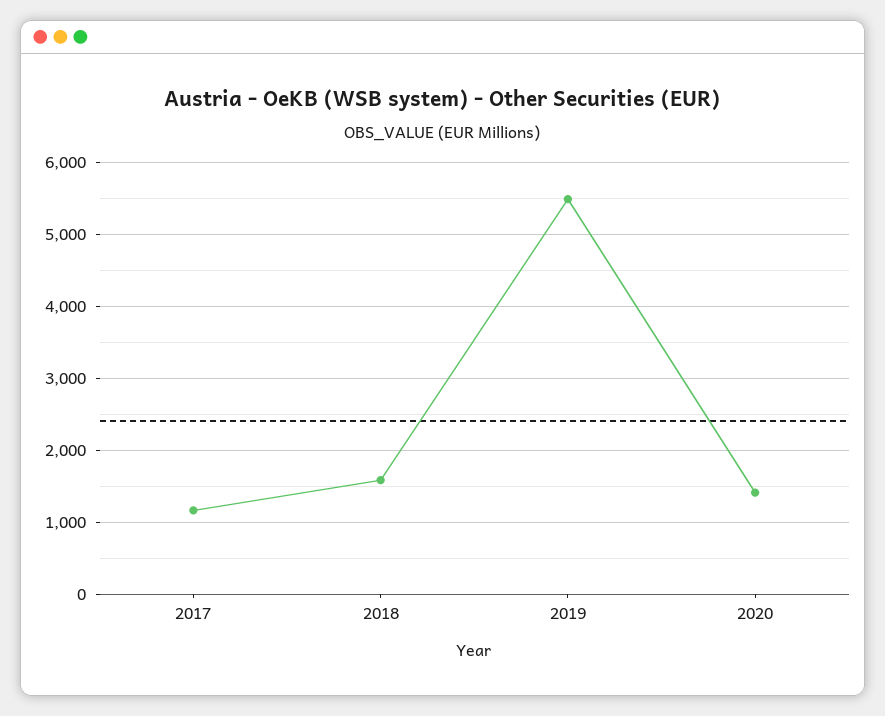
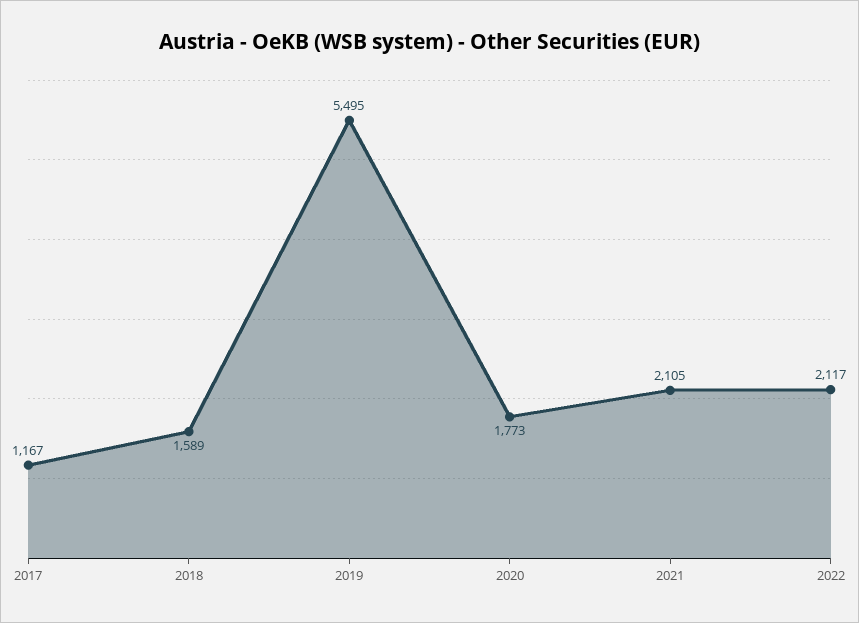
2020: 1400 -> 1773
2021: none -> 2105
2022: none -> 2117

